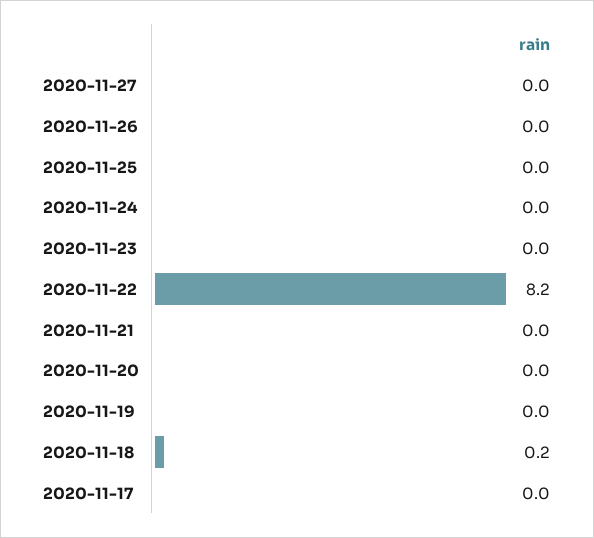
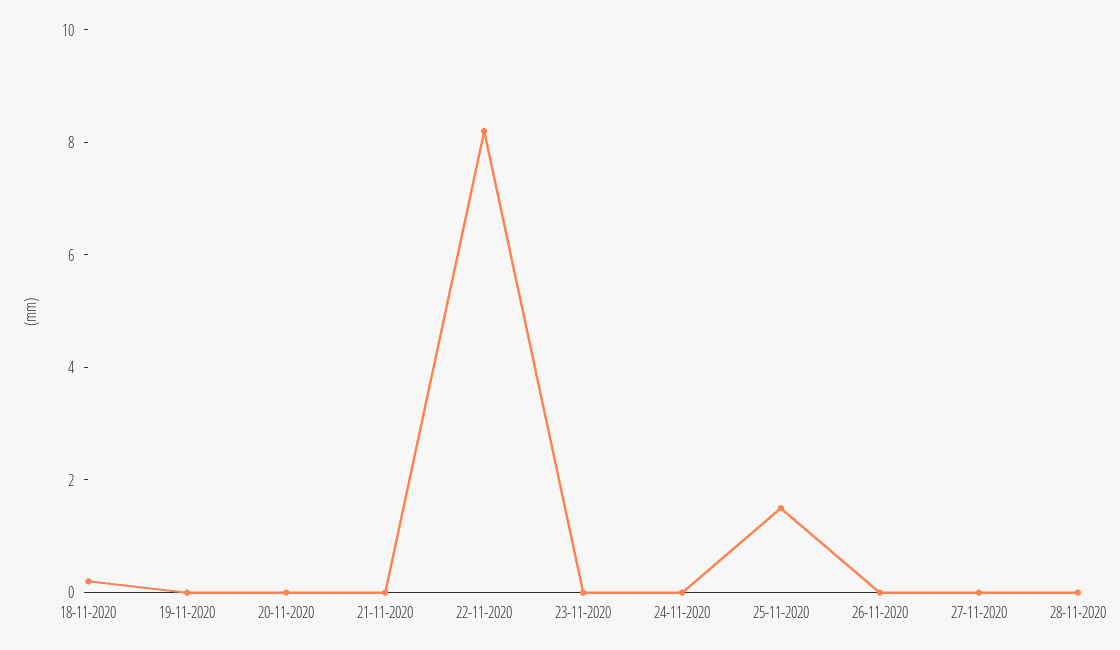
2020-11-25: 0 -> 1.5
2020-11-17: 0 -> none
28-11-2020: none -> 0

